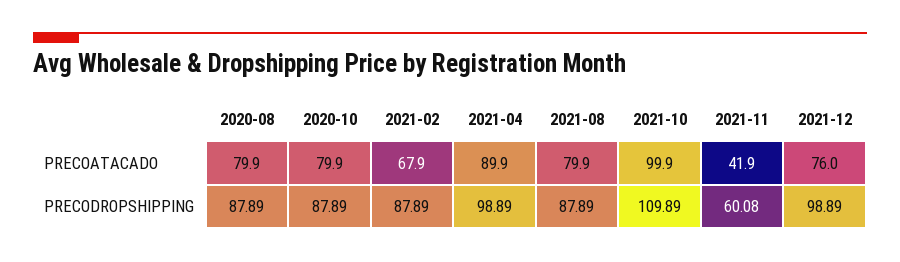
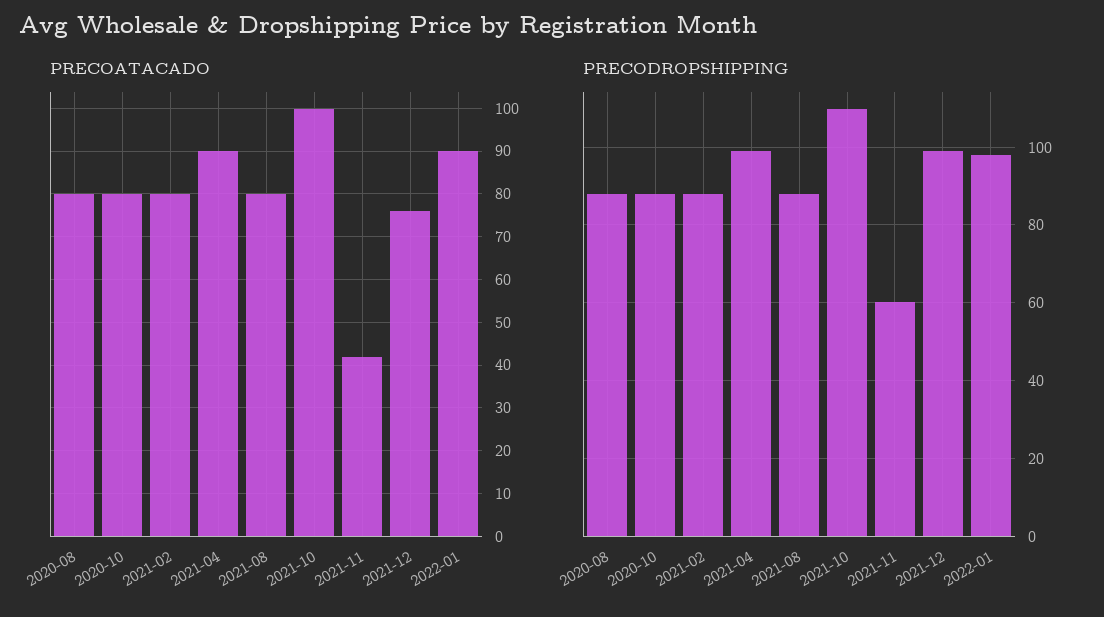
PRECOATACADO, 2021-02: 67.9 -> 80
PRECOATACADO, 2022-01: none -> 90
PRECODROPSHIPPING, 2022-01: none -> 98

